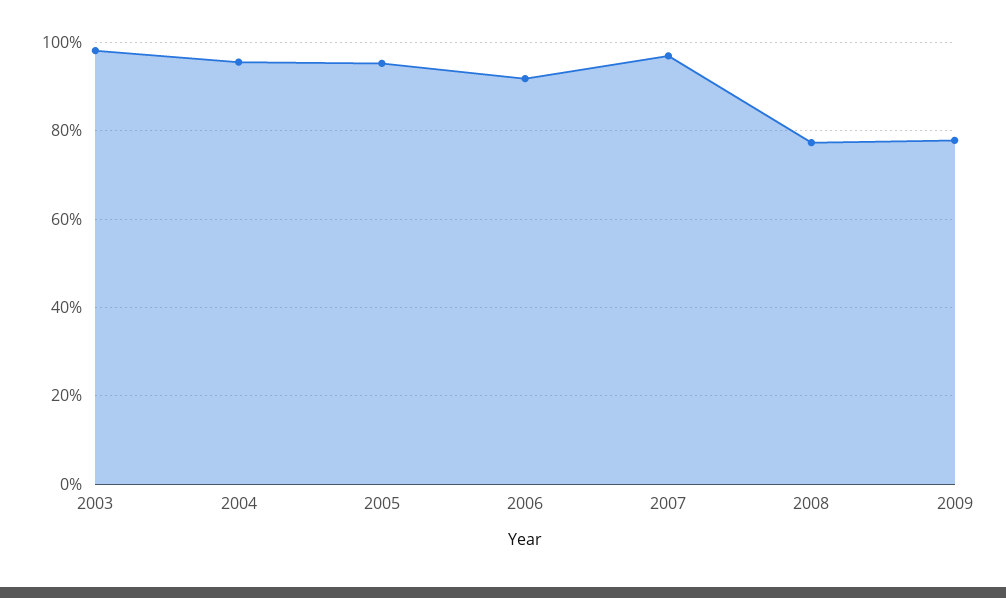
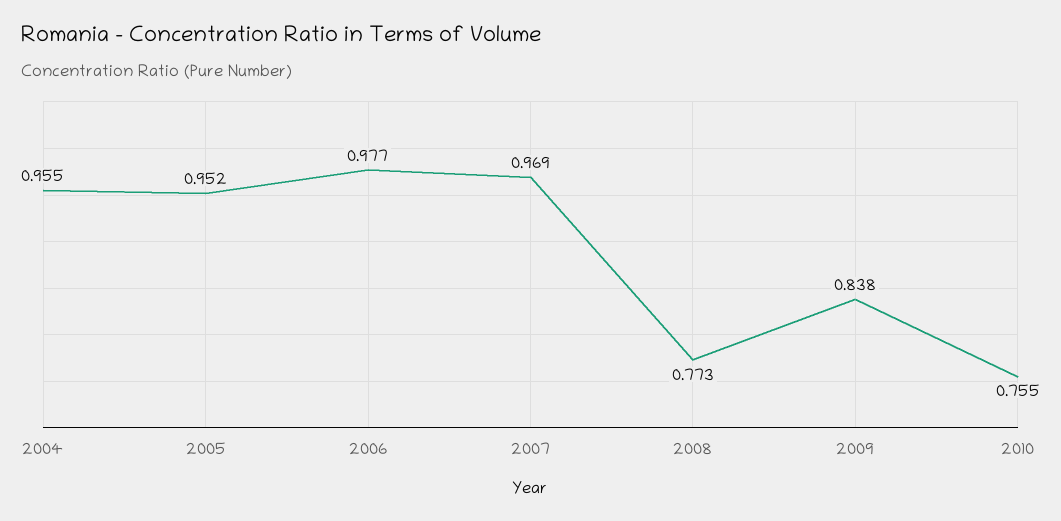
2003: 0.98 -> none
2006: 0.92 -> 0.977
2009: 0.78 -> 0.838
2010: none -> 0.755

